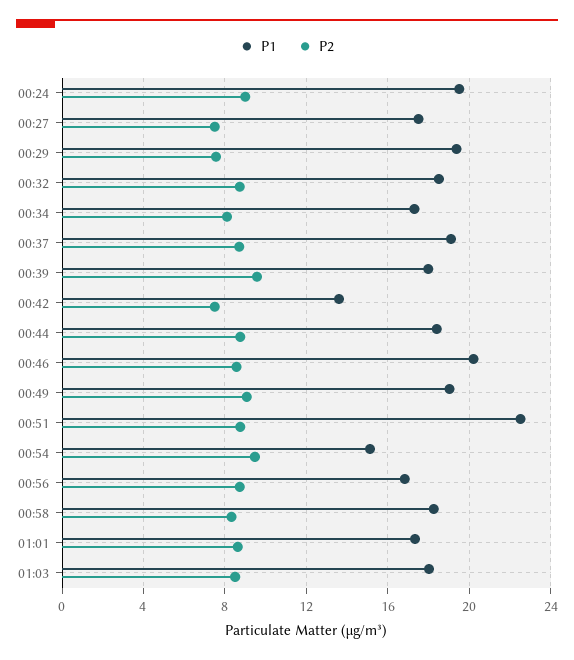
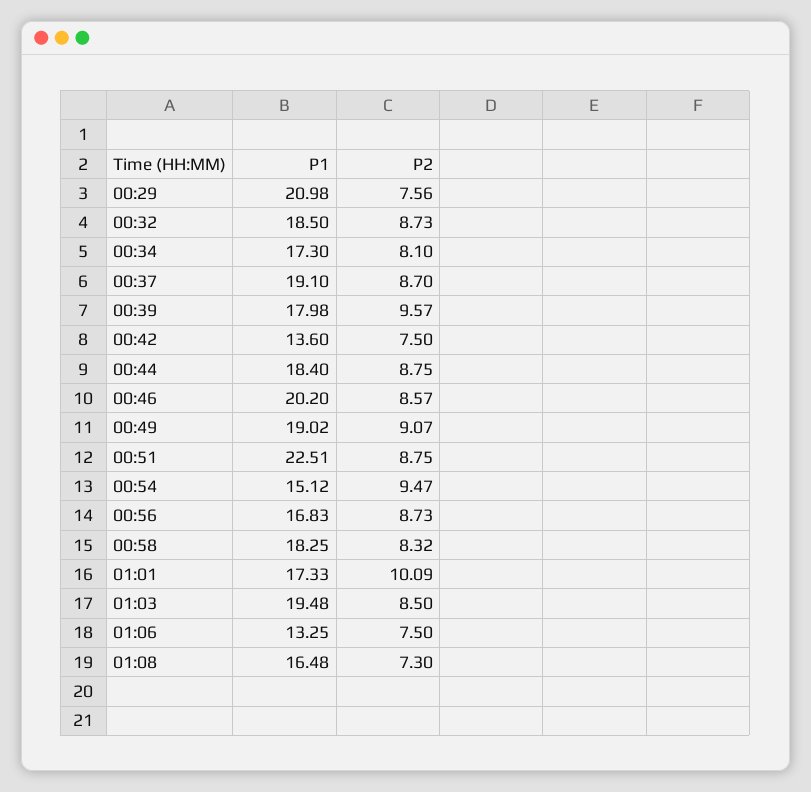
P1, 00:24: 19.5 -> none
P2, 00:24: 9 -> none
P1, 00:27: 17.5 -> none
P2, 00:27: 7.5 -> none
P1, 00:29: 19.5 -> 20.98
P2, 01:01: 8.5 -> 10.09
P1, 01:03: 18 -> 19.48
P1, 01:06: none -> 13.25
P2, 01:06: none -> 7.5
P1, 01:08: none -> 16.48
P2, 01:08: none -> 7.3

